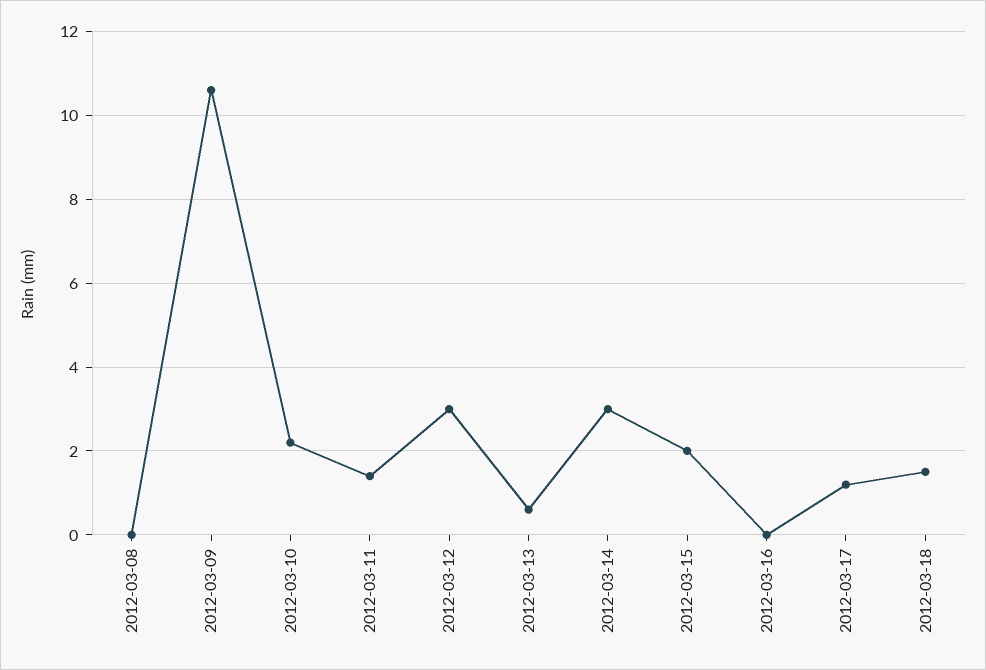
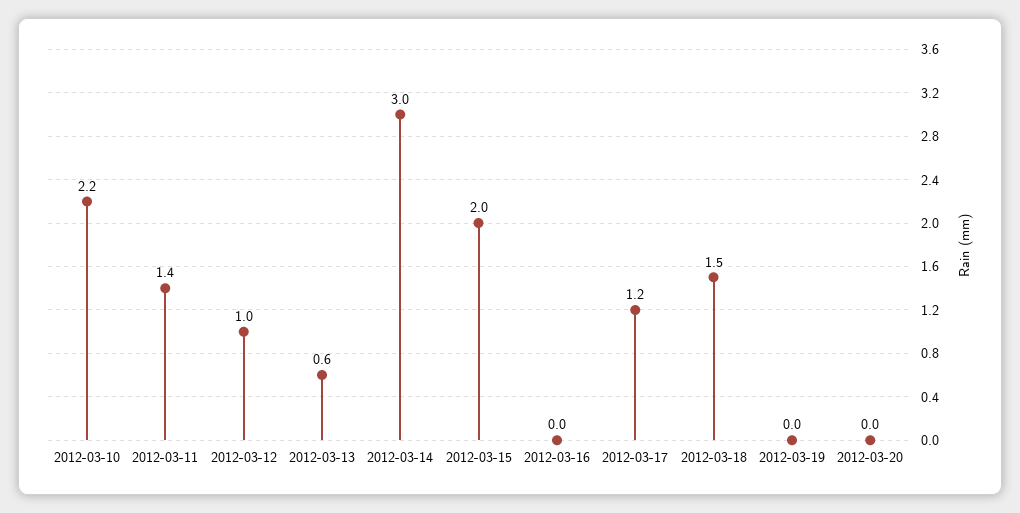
2012-03-08: 0 -> none
2012-03-09: 10.5 -> none
2012-03-12: 3 -> 1
2012-03-19: none -> 0
2012-03-20: none -> 0

